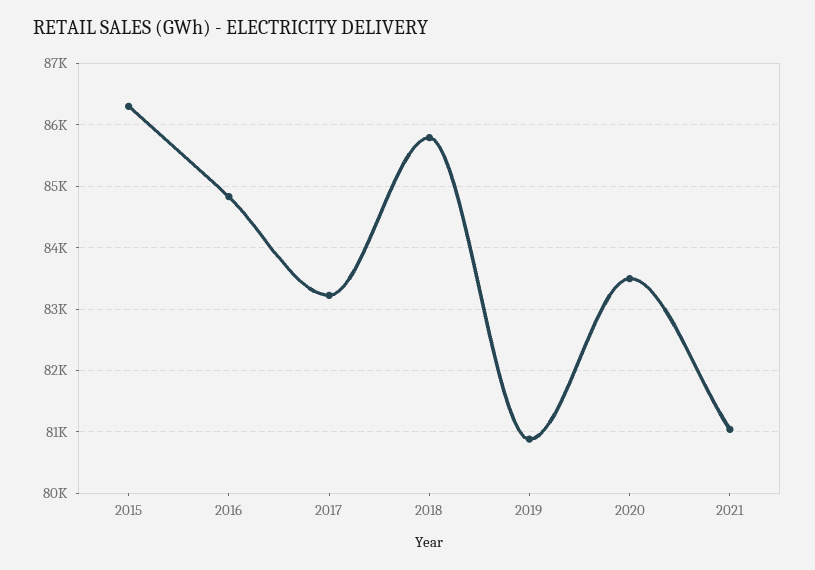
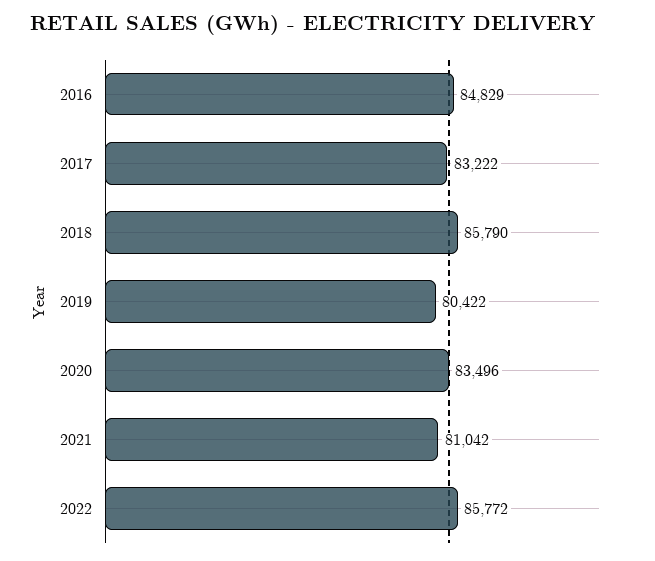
2015: 86300 -> none
2019: 80900 -> 80422
2022: none -> 85772

